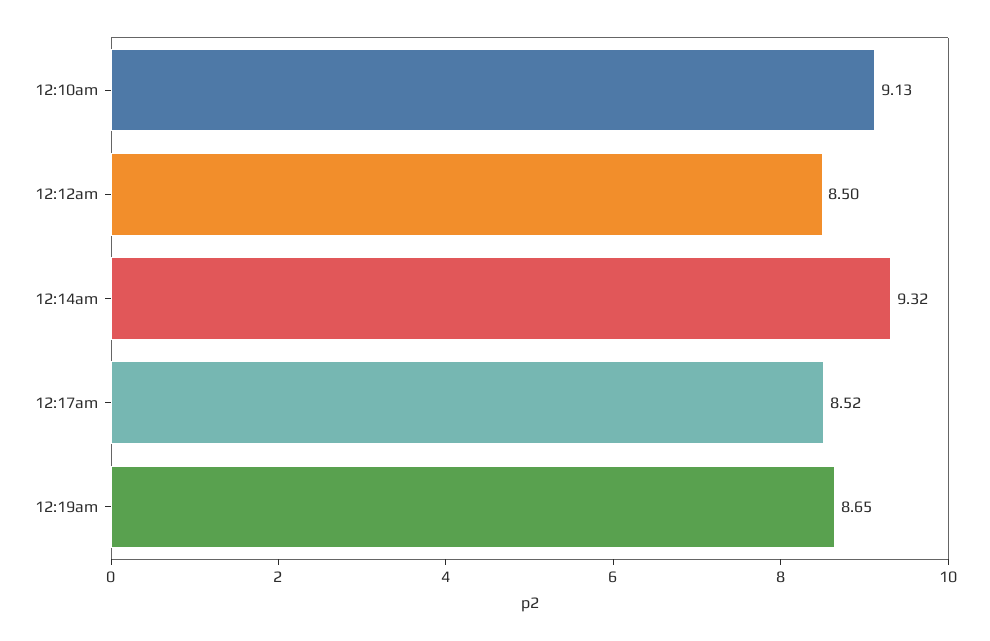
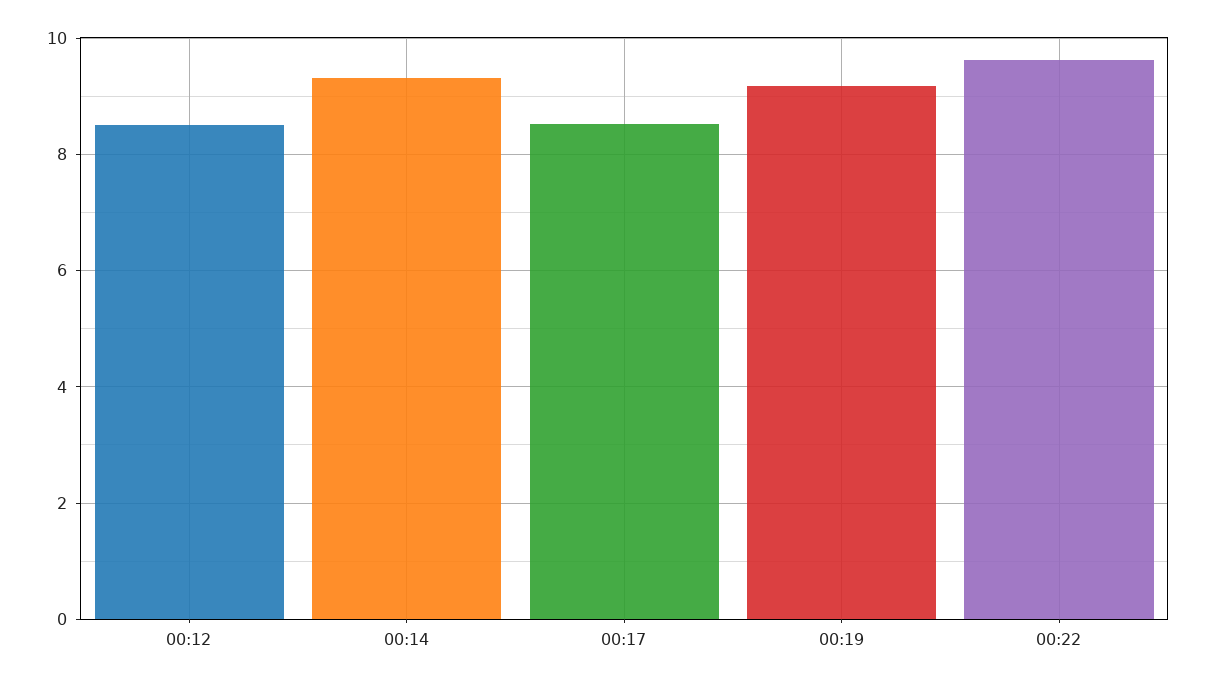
12:10am: 9.13 -> none
12:19am: 8.65 -> 9.2
00:22: none -> 9.6

